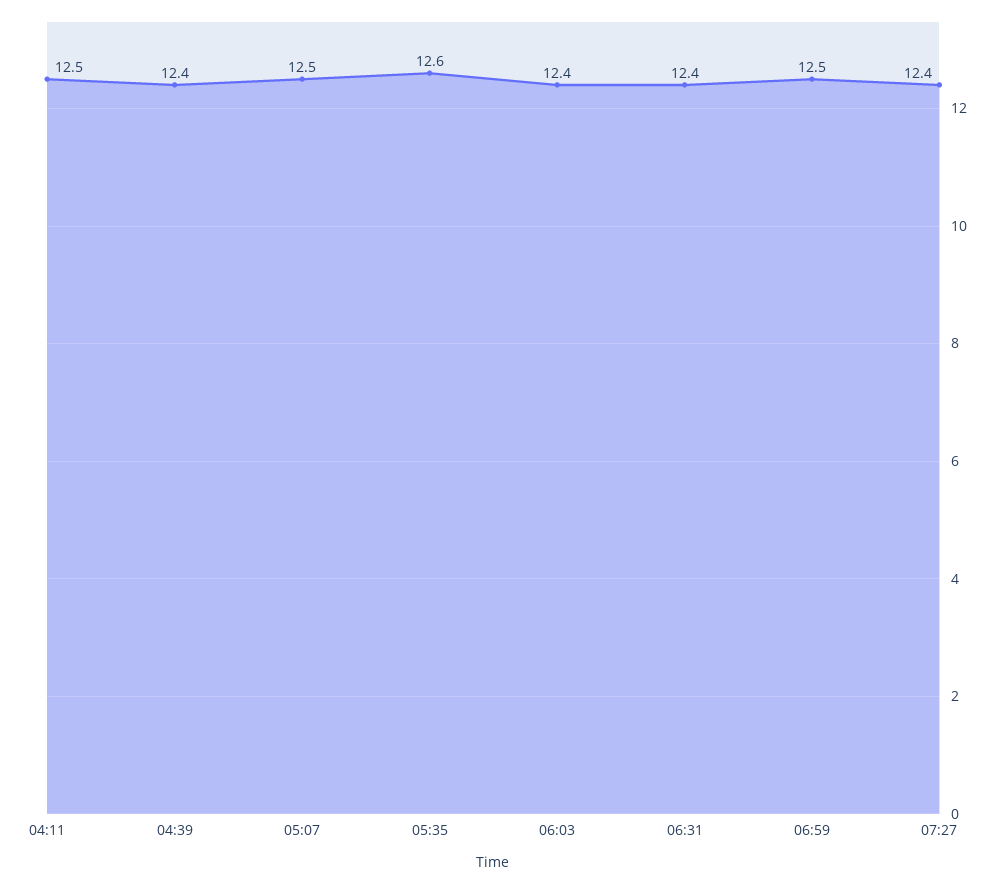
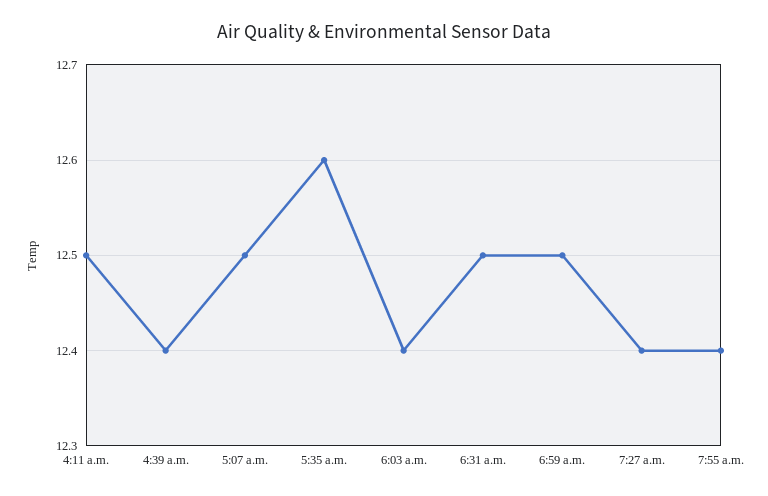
06:31: 12.4 -> 12.5
7:55 a.m.: none -> 12.4

